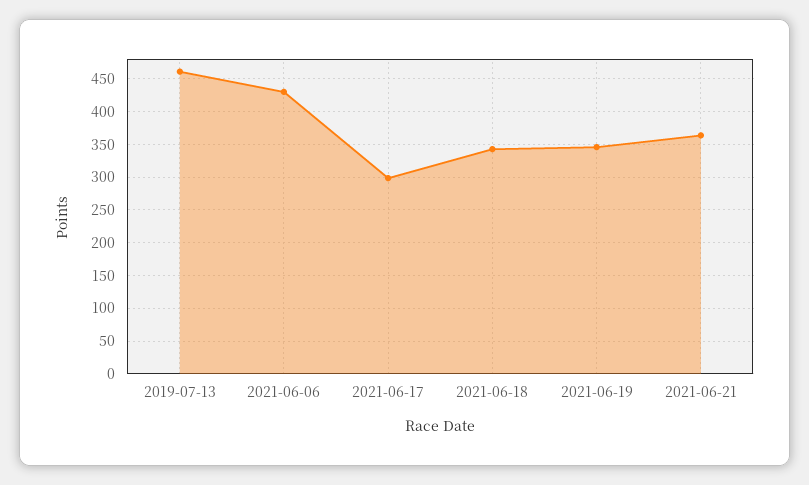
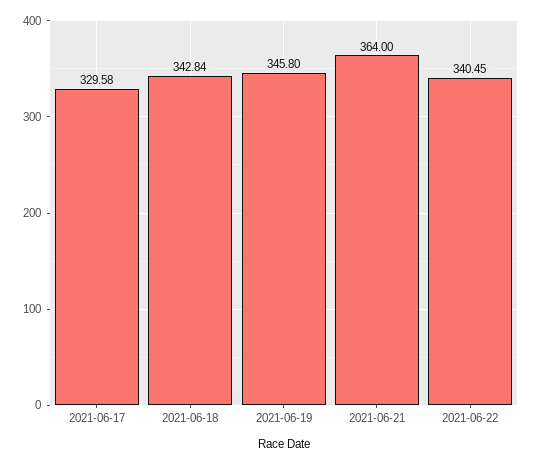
2019-07-13: 460 -> none
2021-06-06: 430 -> none
2021-06-17: 300 -> 329.58
2021-06-22: none -> 340.45

